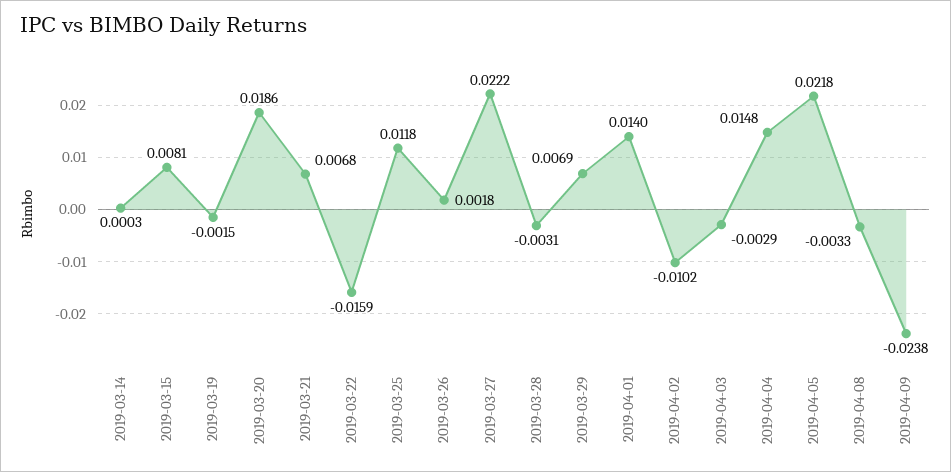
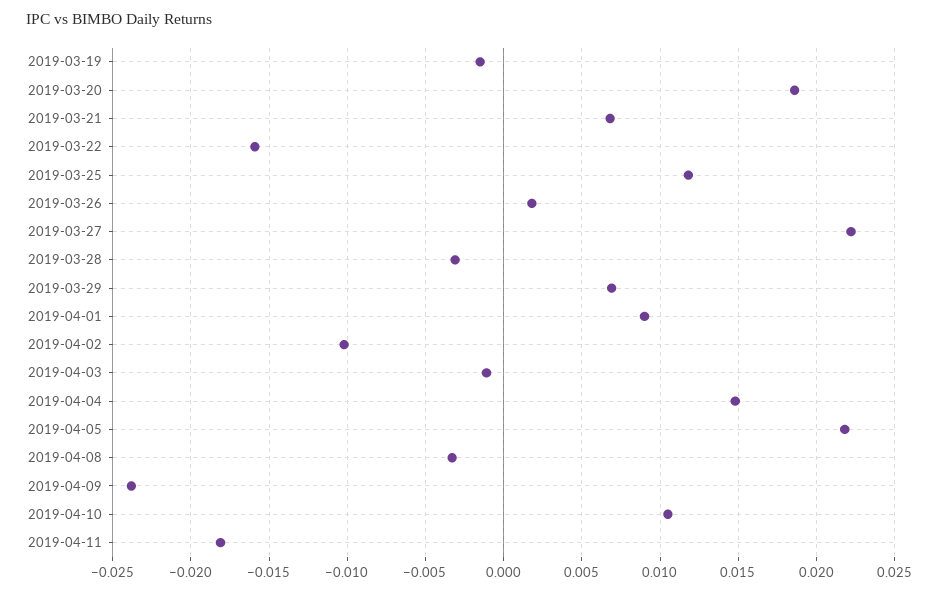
2019-03-14: 0.0003 -> none
2019-03-15: 0.0081 -> none
2019-04-01: 0.014 -> 0.009
2019-04-03: -0.0029 -> -0.001
2019-04-10: none -> 0.0105
2019-04-11: none -> -0.018

